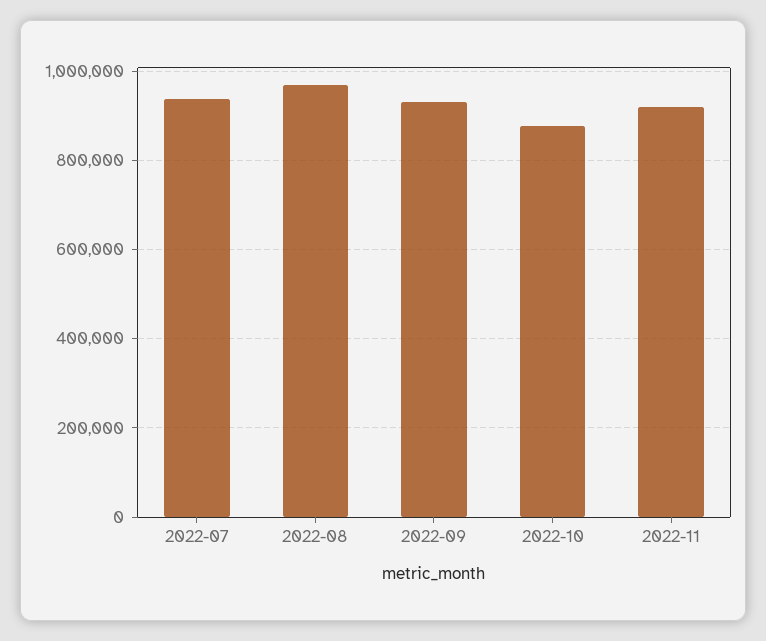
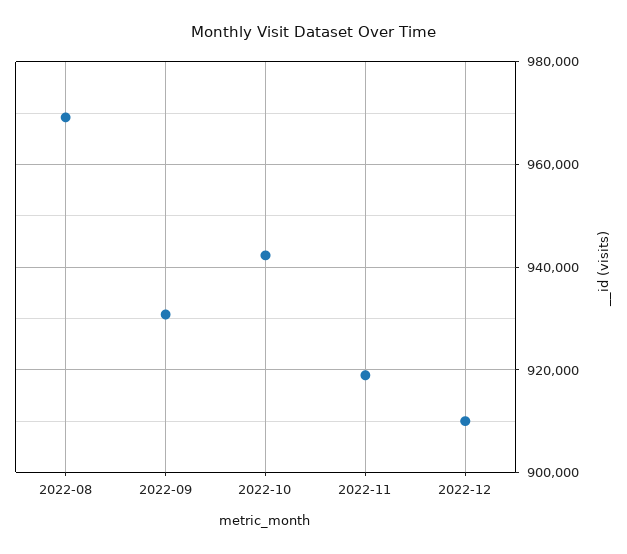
2022-07: 940000 -> none
2022-10: 880000 -> 942000
2022-12: none -> 910000

